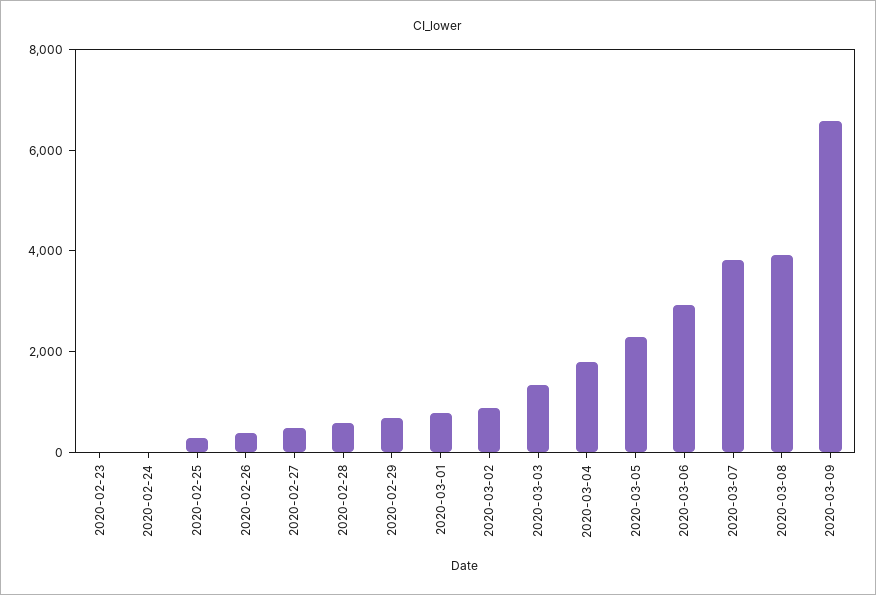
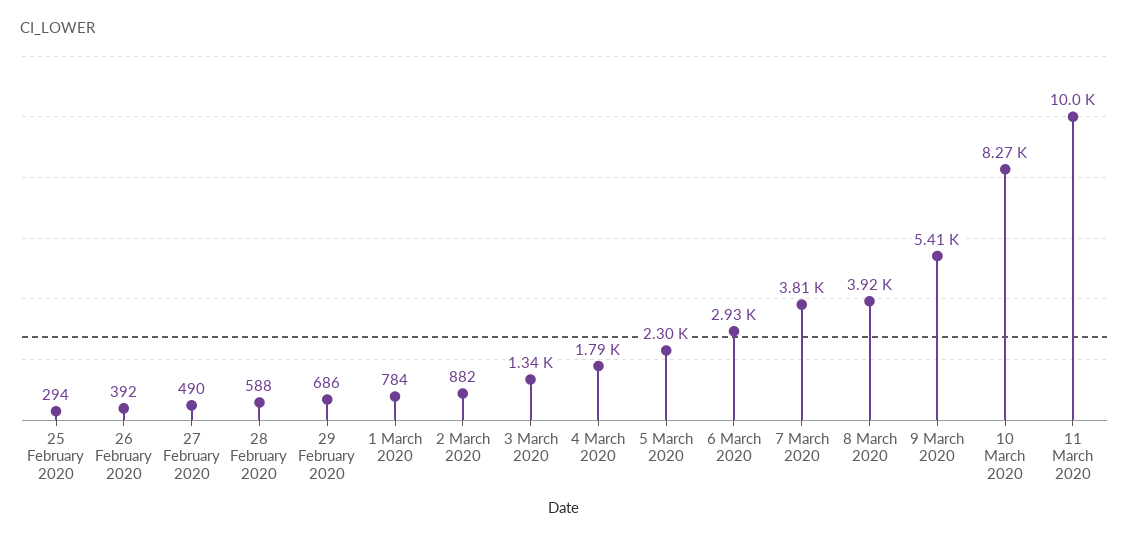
2020-02-23: 0 -> none
2020-02-24: 0 -> none
2020-03-09: 6500 -> 5410
10 March 2020: none -> 8270
11 March 2020: none -> 10000

